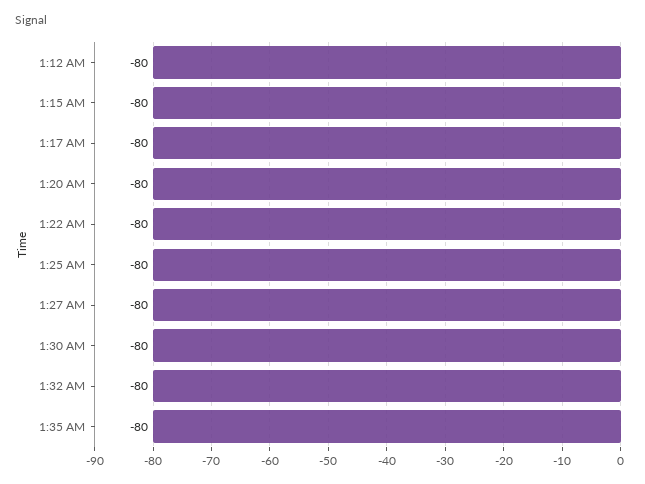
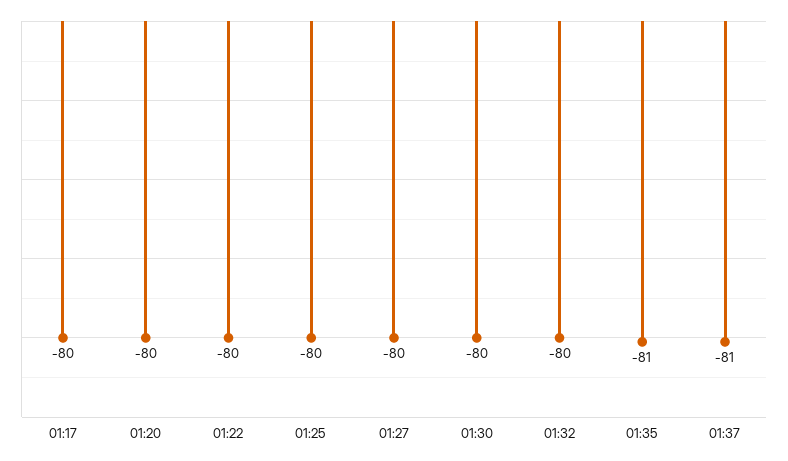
1:12 AM: -80 -> none
1:15 AM: -80 -> none
1:35 AM: -80 -> -81
01:37: none -> -81

